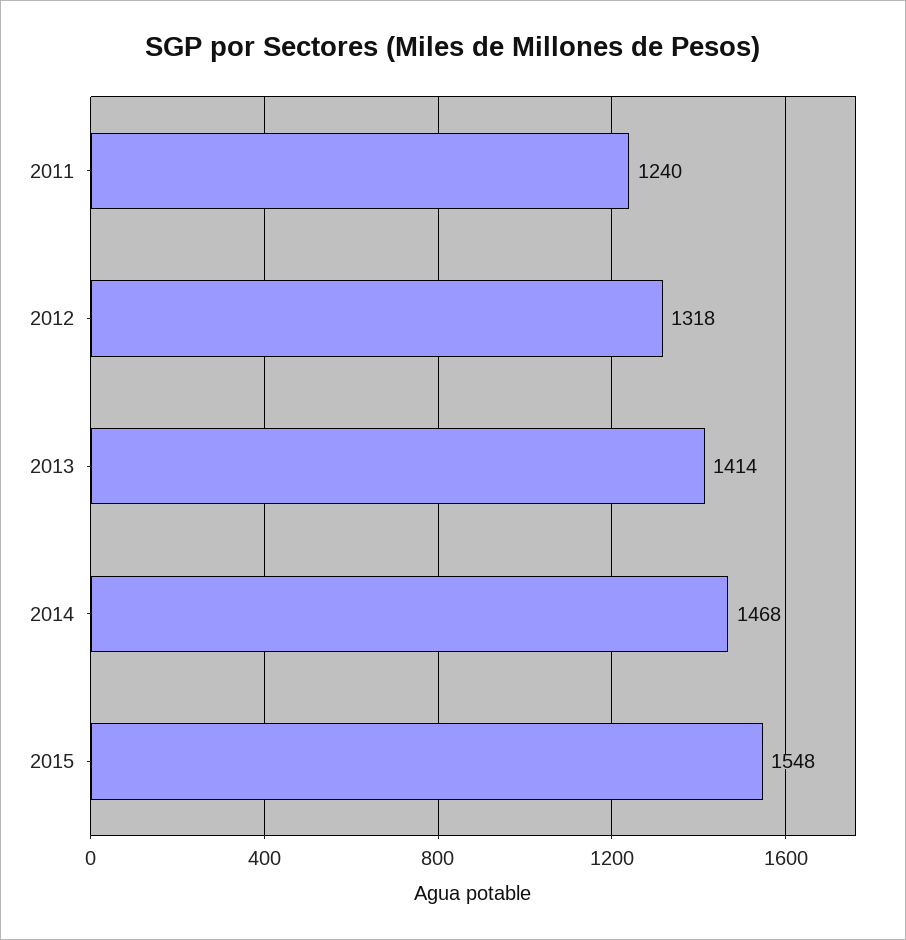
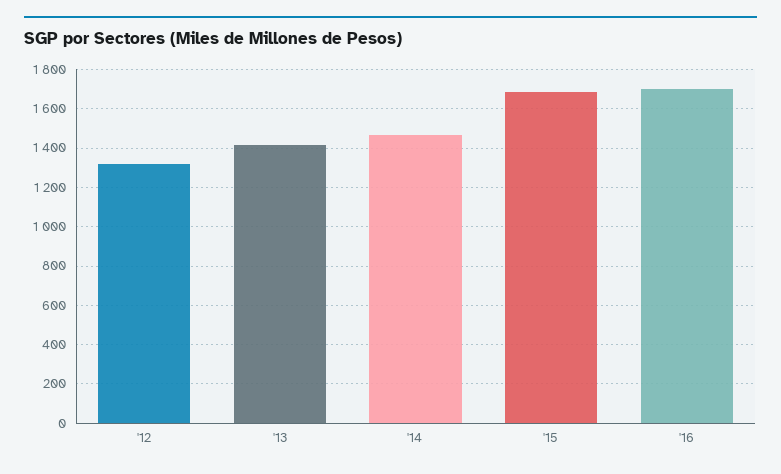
2011: 1240 -> none
2015: 1548 -> 1700
'16: none -> 1700

